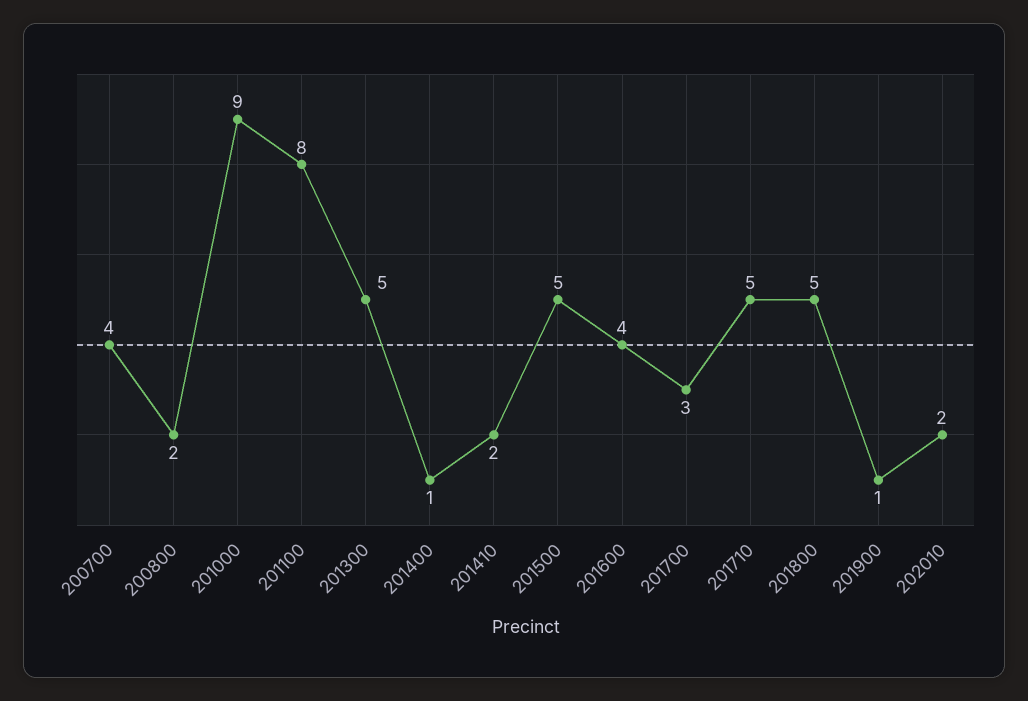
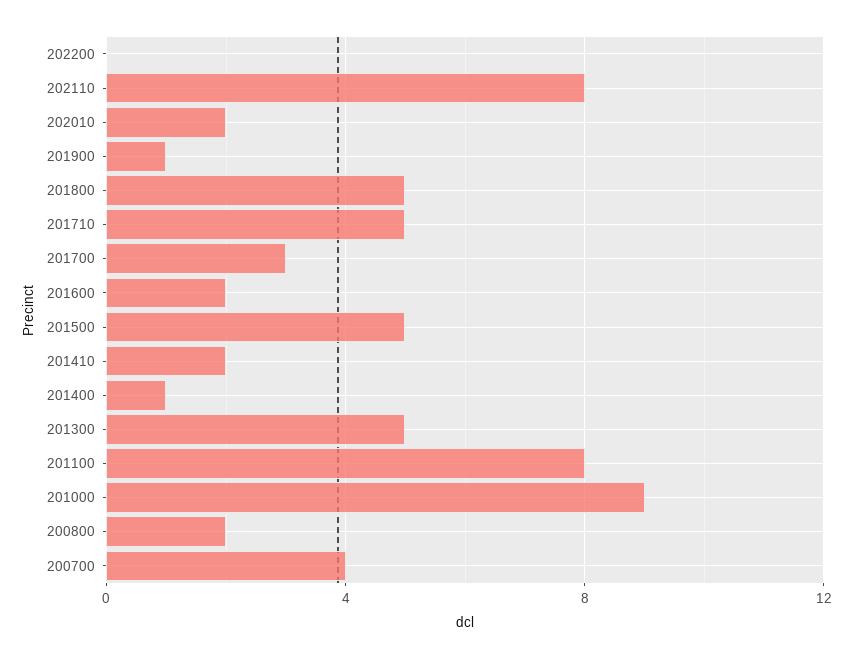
201600: 4 -> 2
202200: none -> 0
202110: none -> 8

